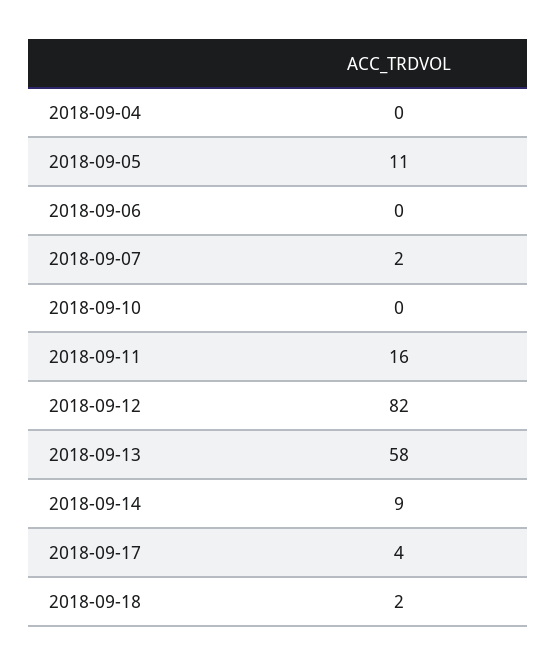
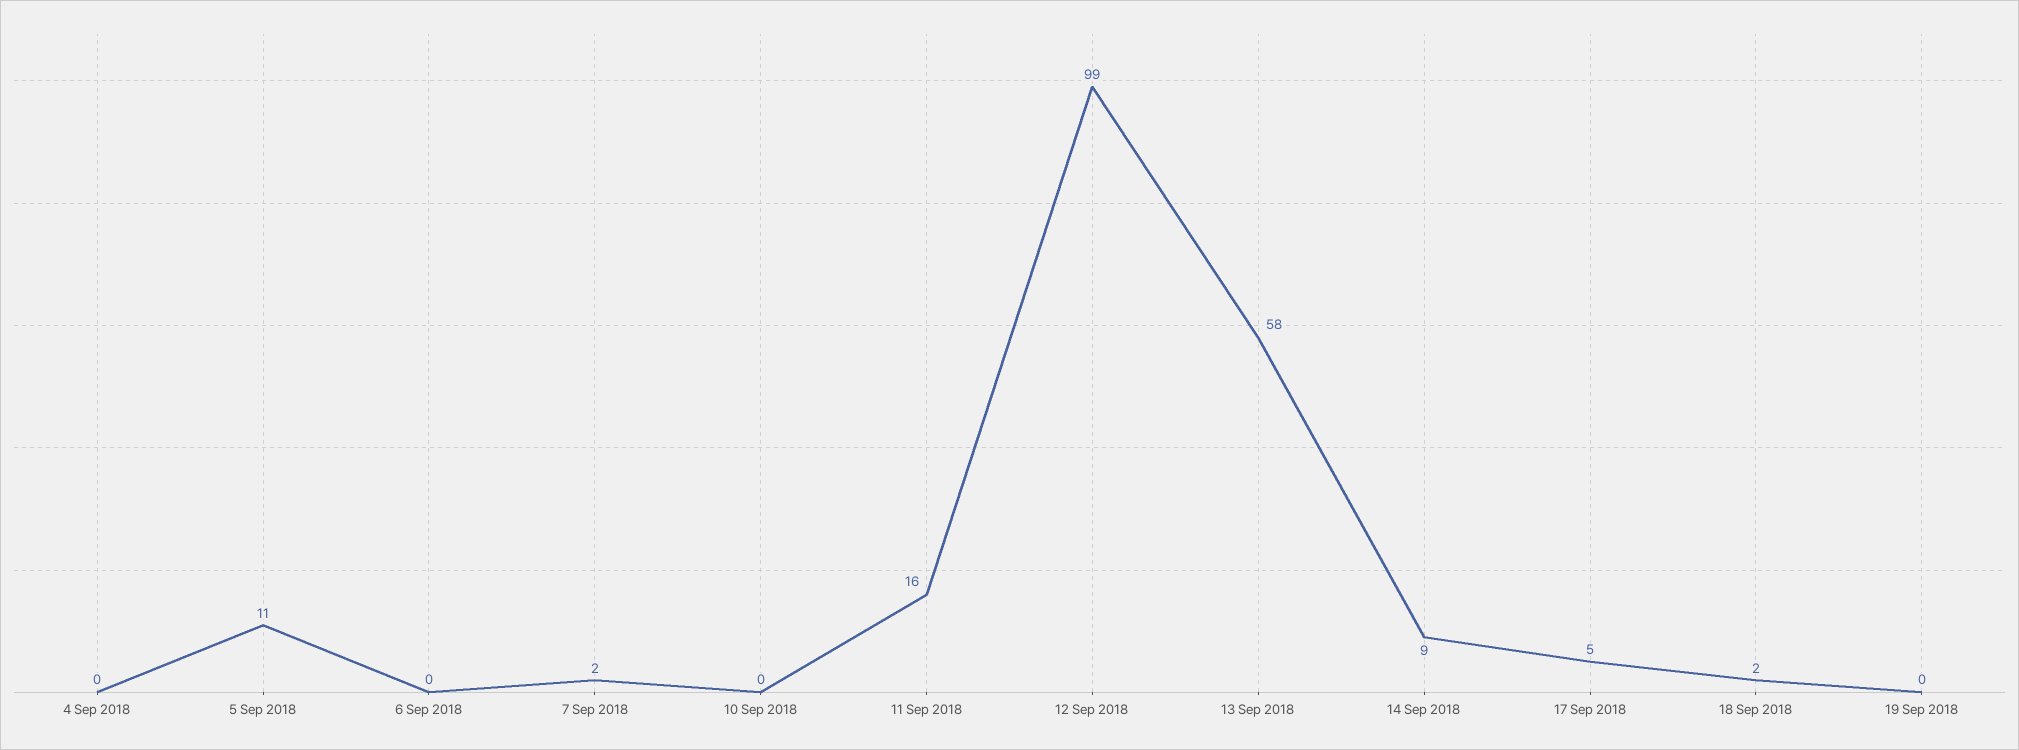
2018-09-12: 82 -> 99
2018-09-17: 4 -> 5
19 Sep 2018: none -> 0

